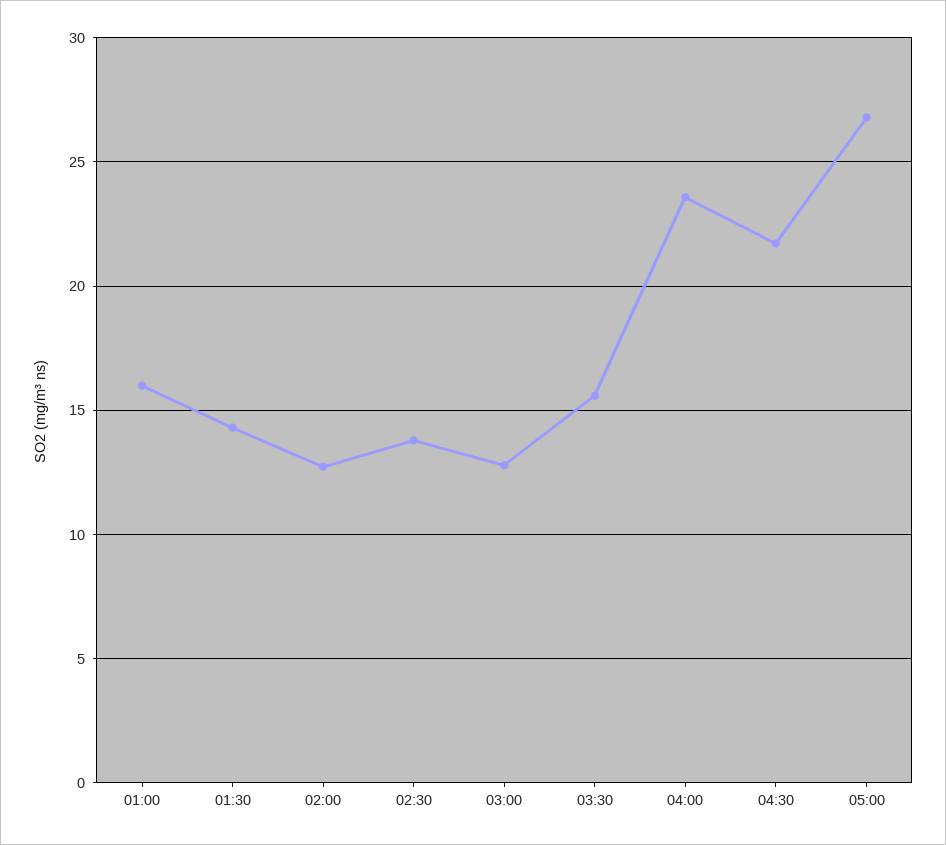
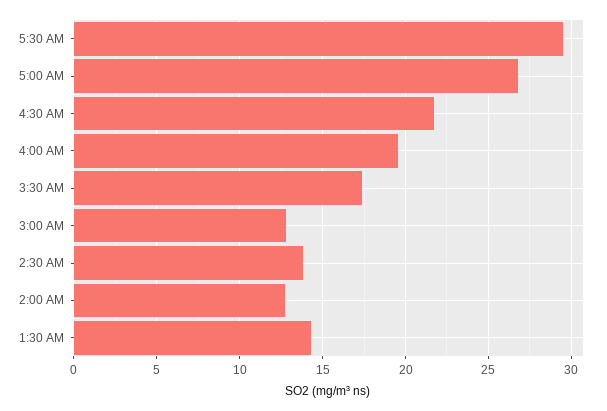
01:00: 16 -> none
03:30: 15.5 -> 17.5
04:00: 23.5 -> 19.5
5:30 AM: none -> 29.5

